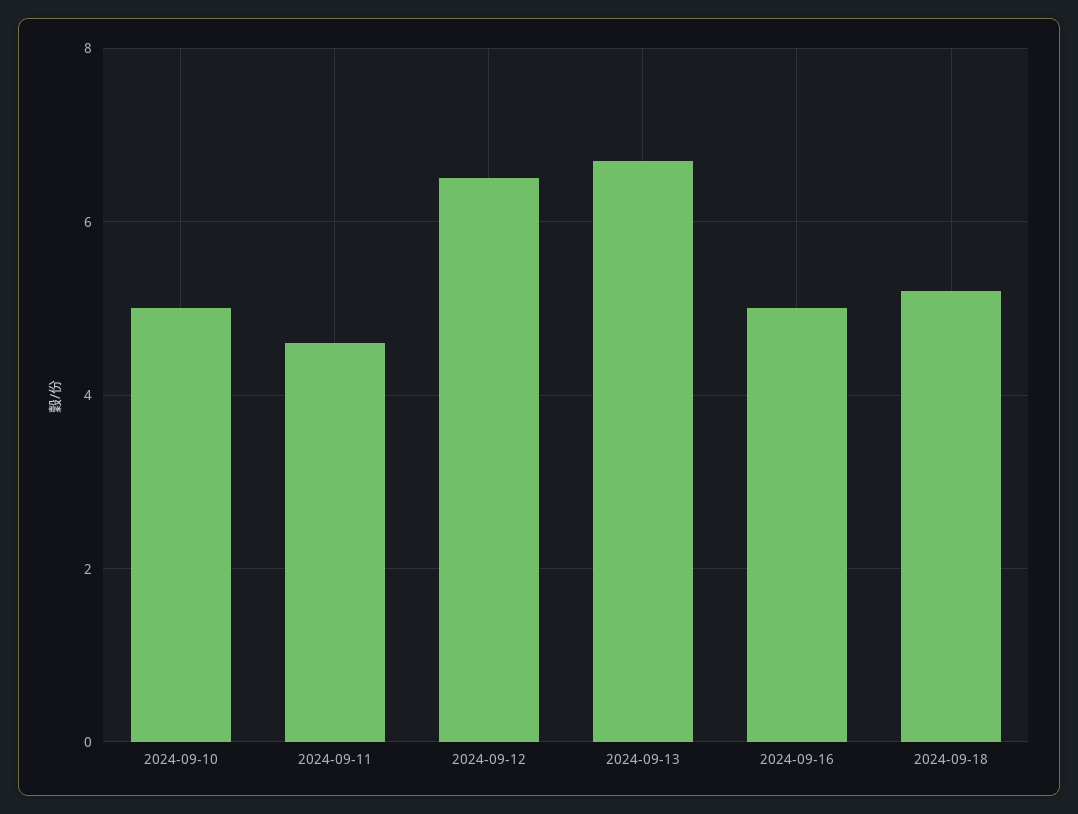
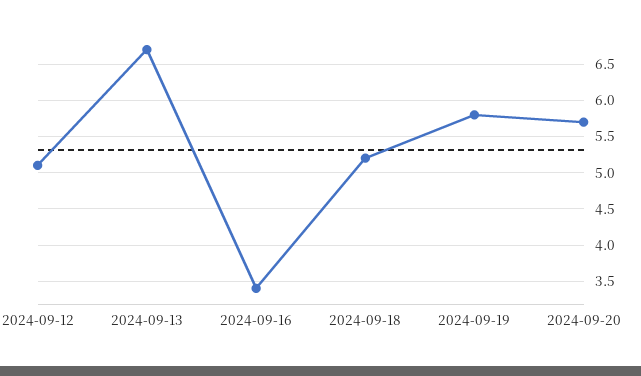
2024-09-10: 5 -> none
2024-09-11: 4.5 -> none
2024-09-12: 6.5 -> 5.1
2024-09-16: 5 -> 3.4
2024-09-19: none -> 5.8
2024-09-20: none -> 5.7

